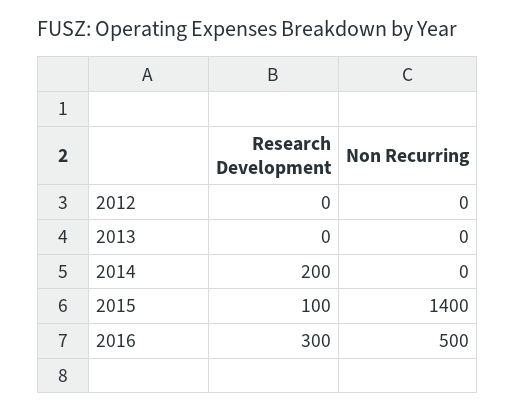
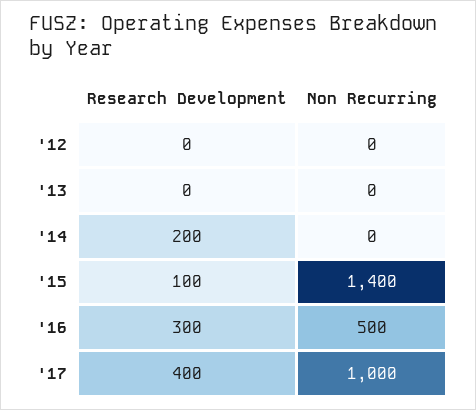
Research Development, '17: none -> 400
Non Recurring, '17: none -> 1000

